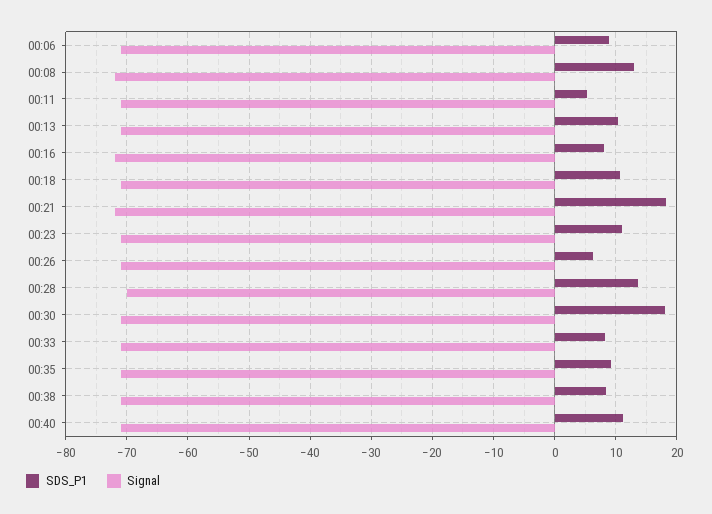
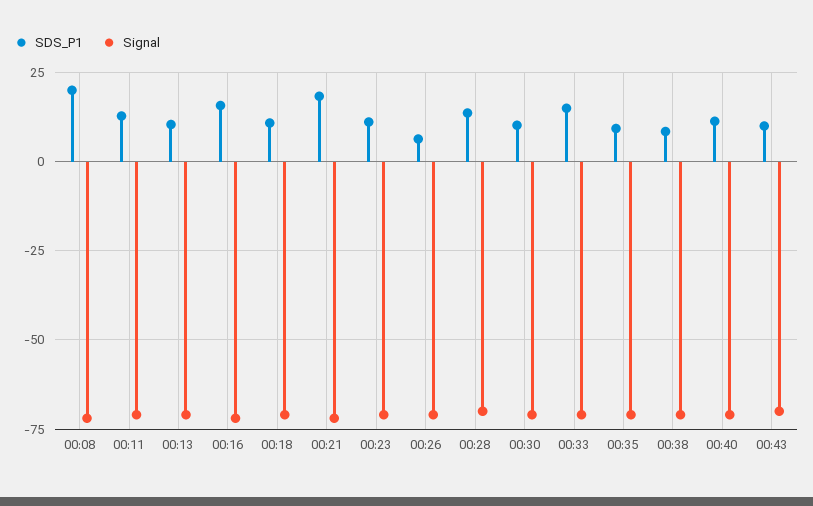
SDS_P1, 00:06: 9 -> none
Signal, 00:06: -71 -> none
SDS_P1, 00:08: 13 -> 20
SDS_P1, 00:11: 5 -> 12.5
SDS_P1, 00:16: 8 -> 15
SDS_P1, 00:30: 18 -> 10
SDS_P1, 00:33: 8 -> 15
SDS_P1, 00:43: none -> 10
Signal, 00:43: none -> -70

